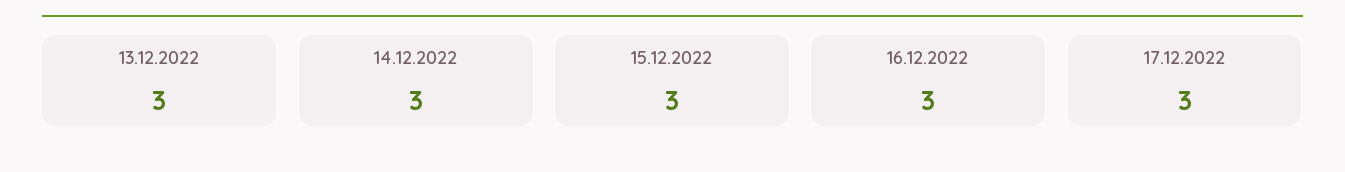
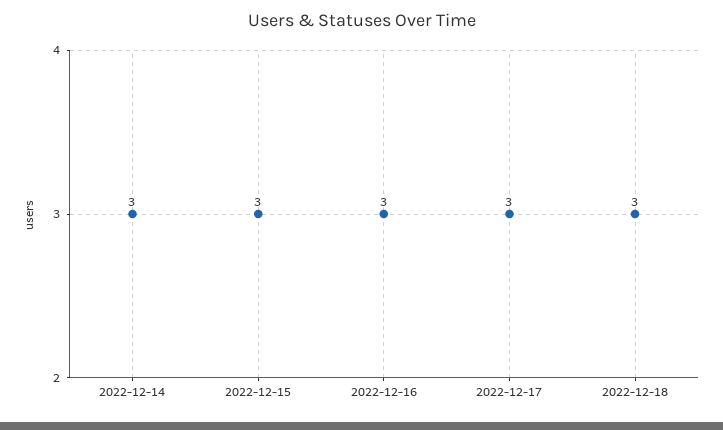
13.12.2022: 3 -> none
2022-12-18: none -> 3

